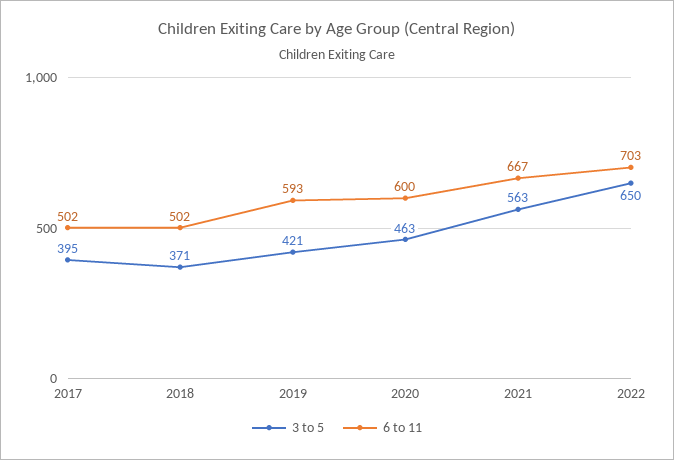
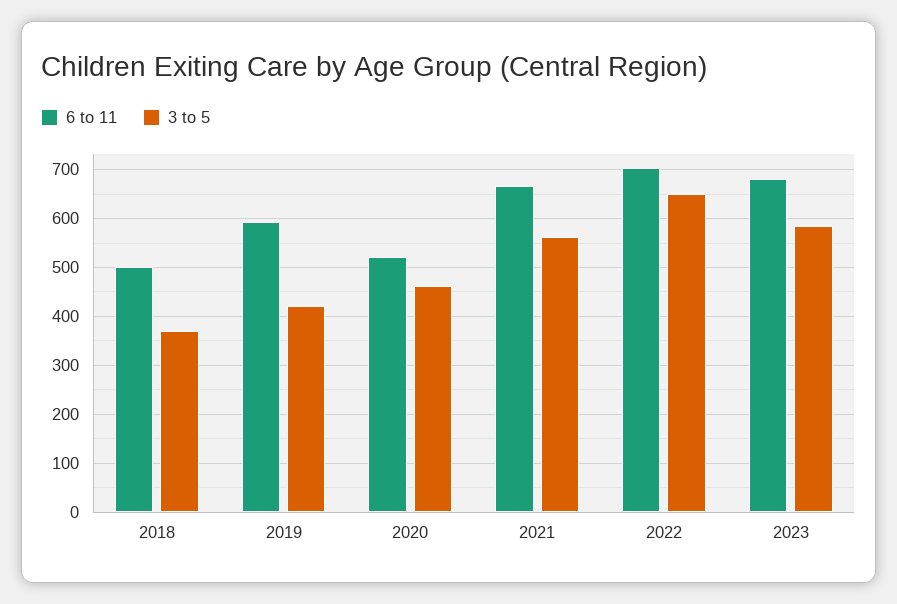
3 to 5, 2017: 395 -> none
6 to 11, 2017: 502 -> none
6 to 11, 2020: 600 -> 520
6 to 11, 2023: none -> 680
3 to 5, 2023: none -> 580

